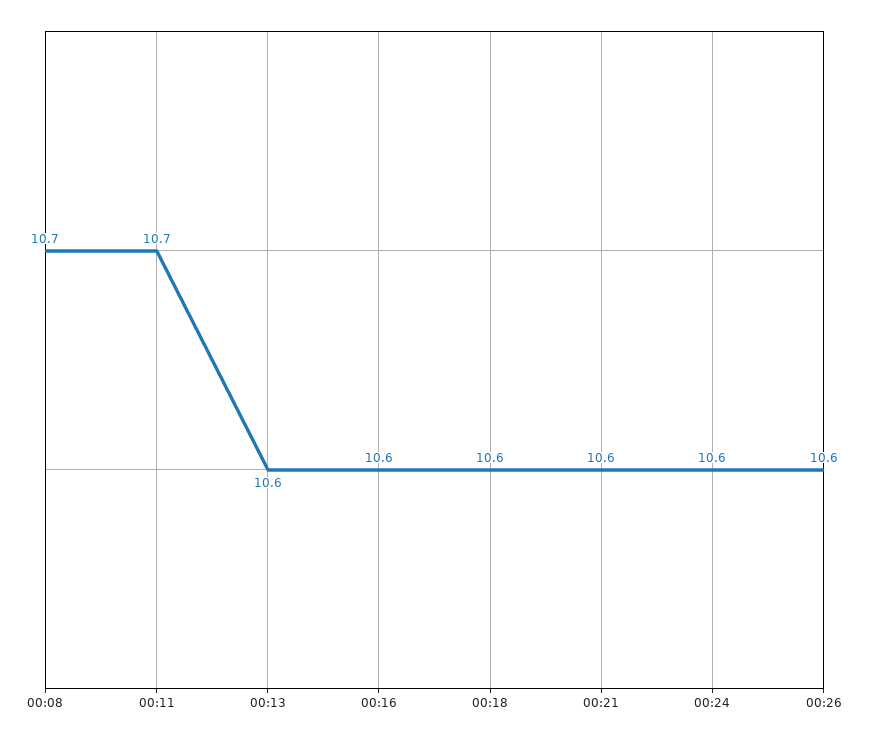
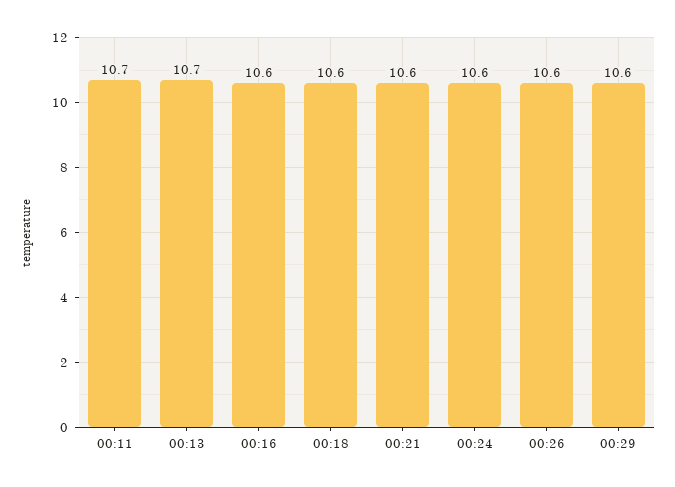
00:08: 10.7 -> none
00:13: 10.6 -> 10.7
00:29: none -> 10.6

